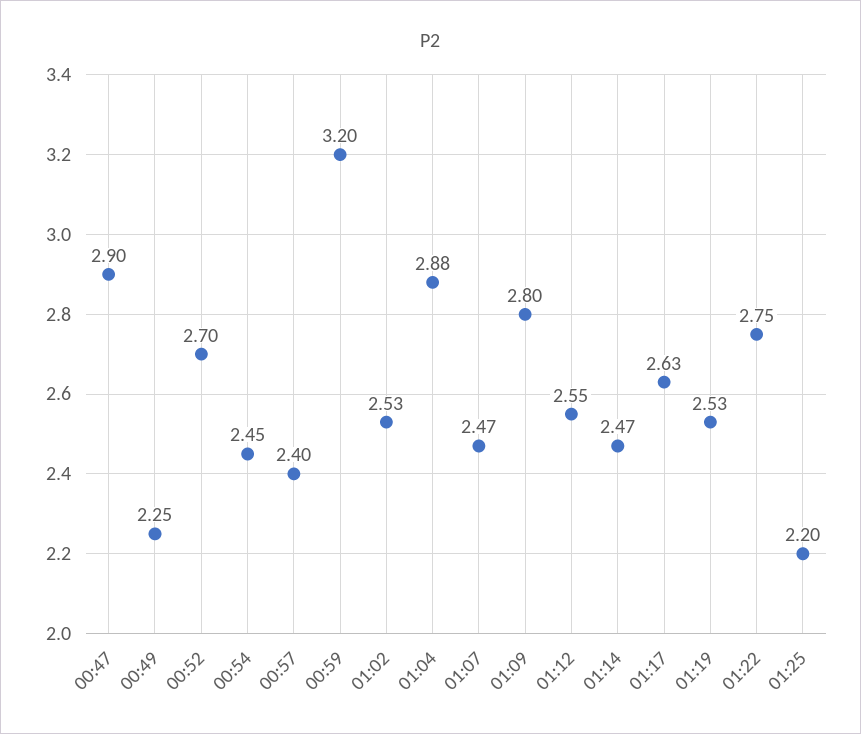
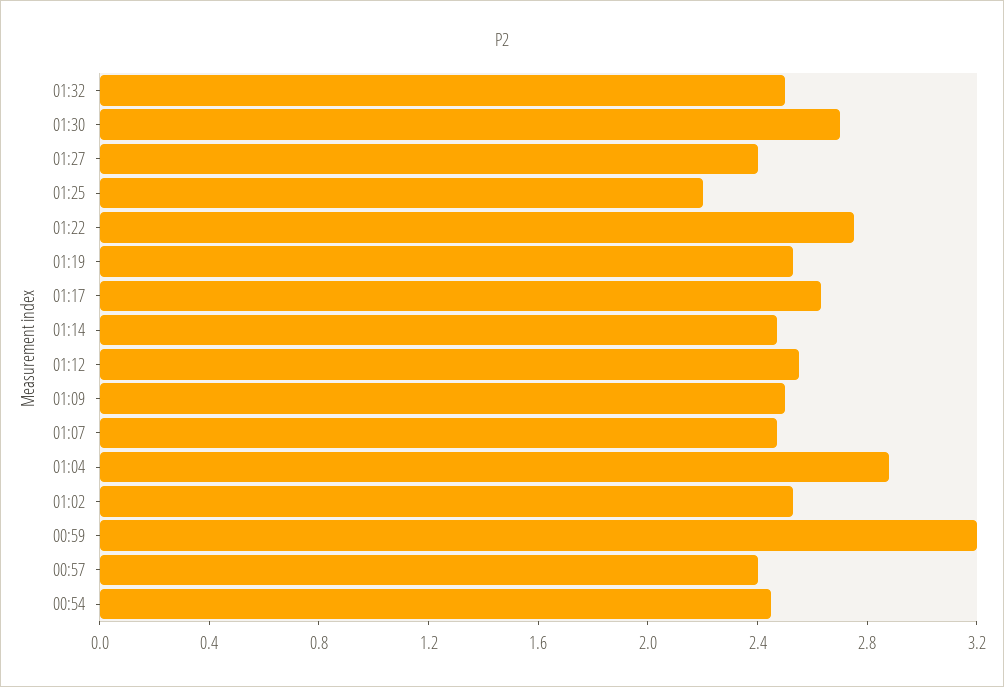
00:47: 2.9 -> none
00:49: 2.25 -> none
00:52: 2.7 -> none
01:09: 2.8 -> 2.5
01:32: none -> 2.5
01:30: none -> 2.7
01:27: none -> 2.4

